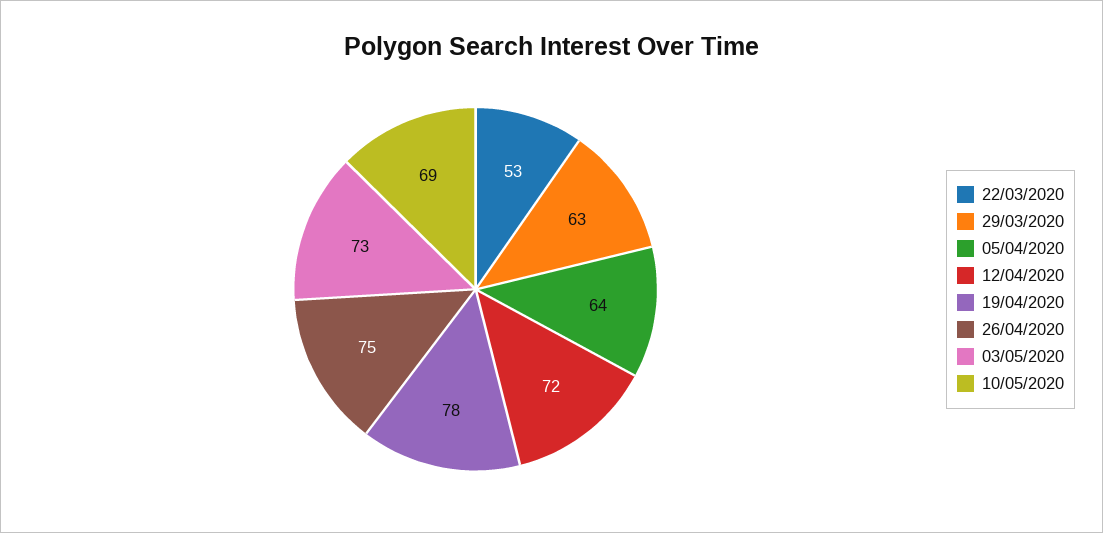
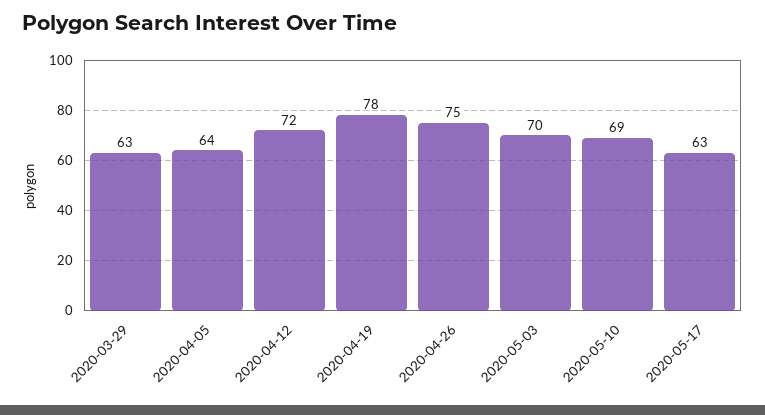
22/03/2020: 53 -> none
03/05/2020: 73 -> 70
2020-05-17: none -> 63

